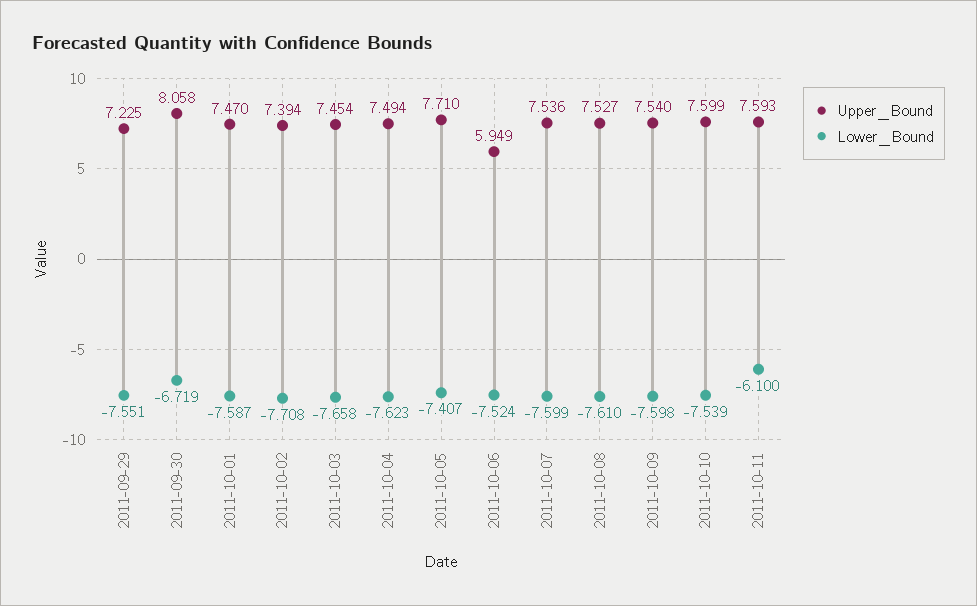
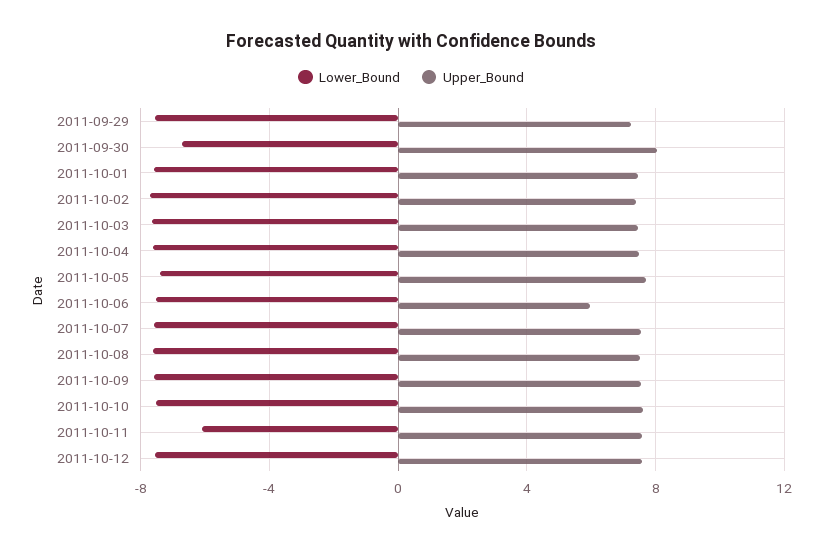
Lower_Bound, 2011-10-12: none -> -7.5
Upper_Bound, 2011-10-12: none -> 7.5

